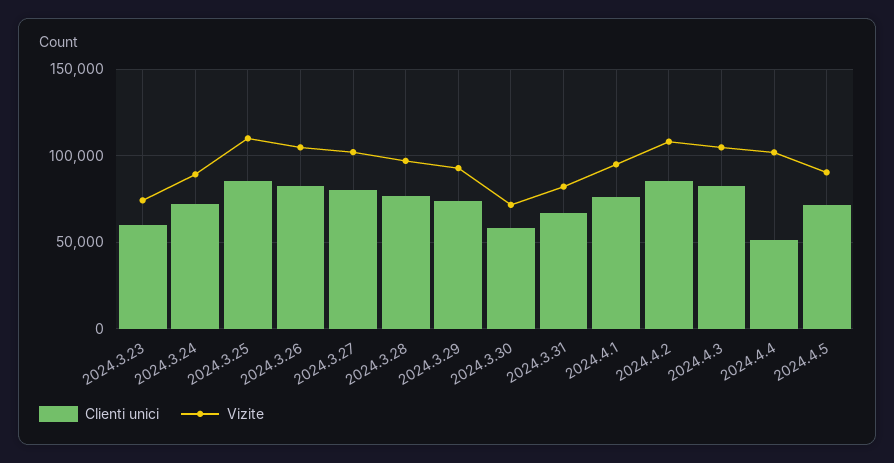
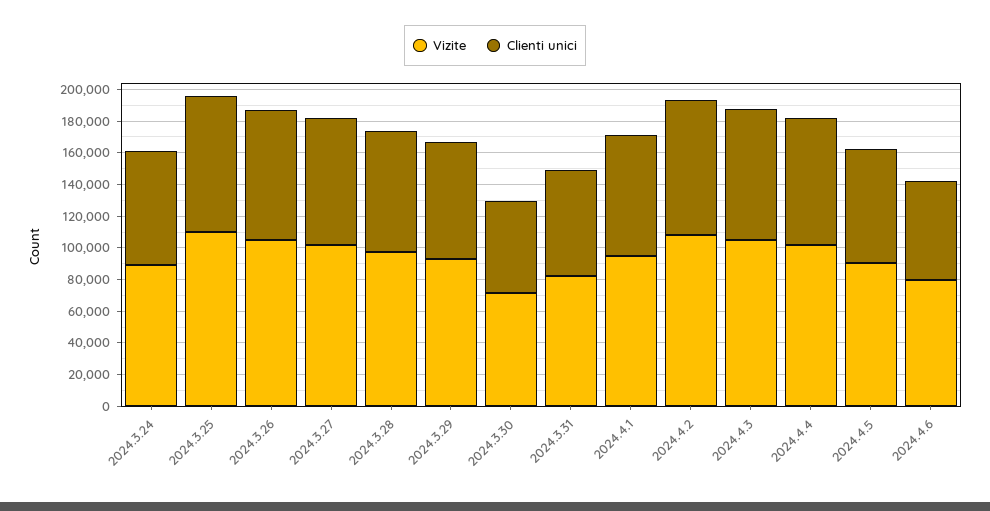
Clienti unici, 2024.3.23: 60000 -> none
Vizite, 2024.3.23: 75000 -> none
Clienti unici, 2024.4.4: 50000 -> 80000
Vizite, 2024.4.6: none -> 80000
Clienti unici, 2024.4.6: none -> 60000

